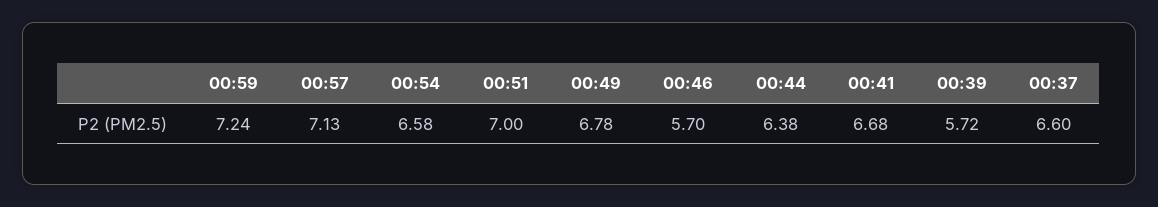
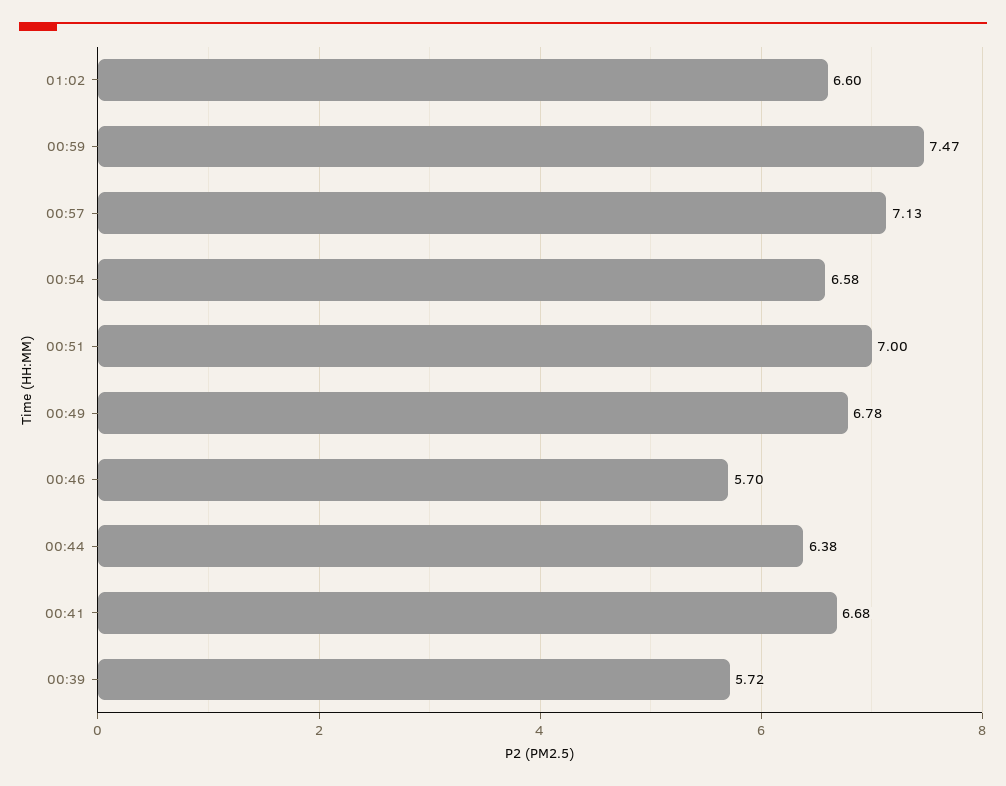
00:59: 7.24 -> 7.47
00:37: 6.6 -> none
01:02: none -> 6.6

